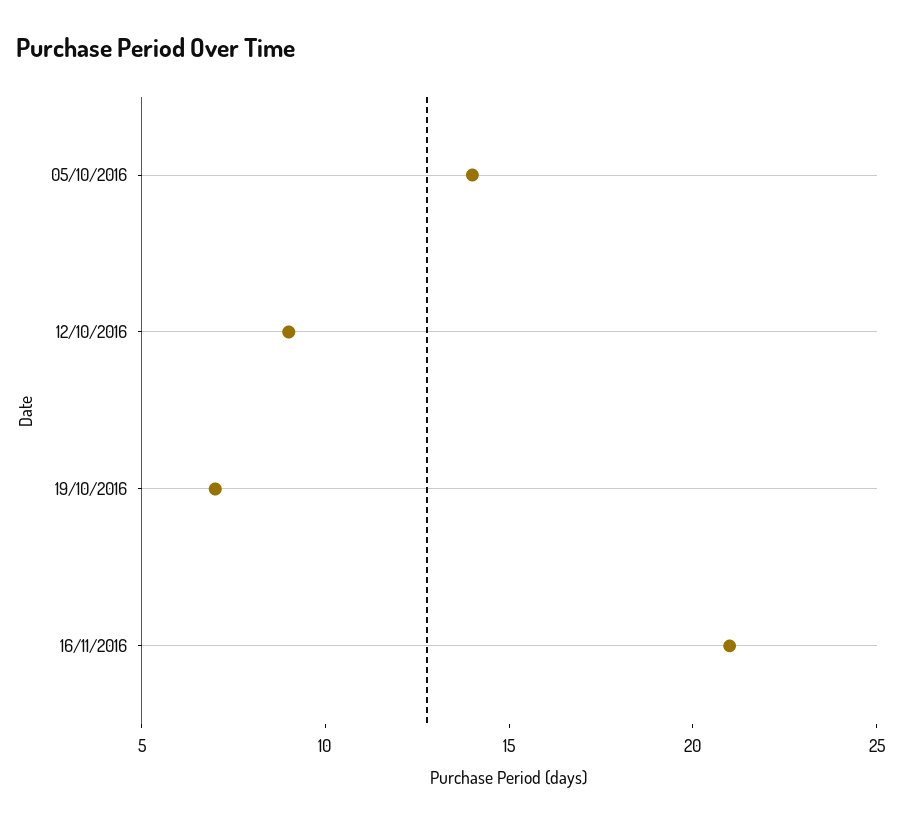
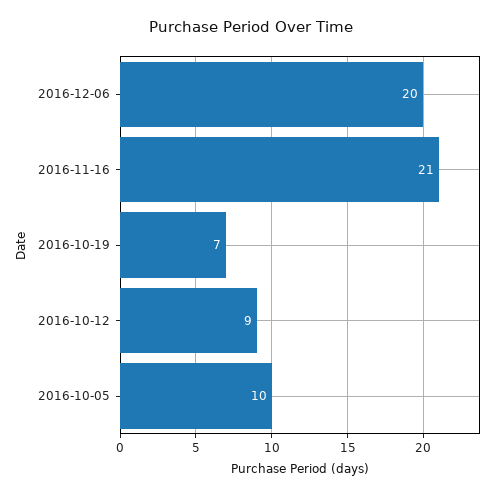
05/10/2016: 14 -> 10
2016-12-06: none -> 20

